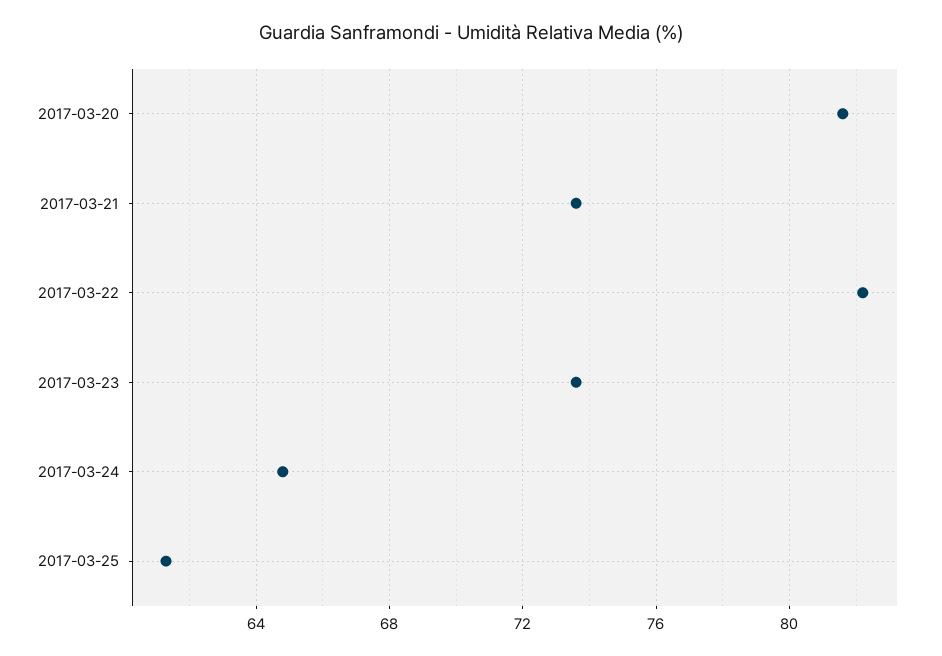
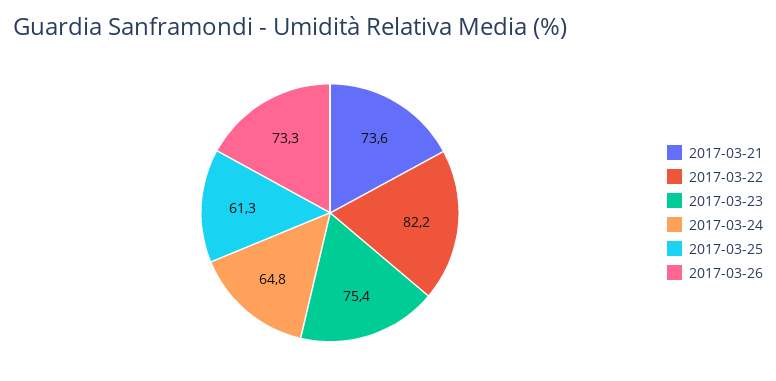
2017-03-20: 81.5 -> none
2017-03-23: 73.5 -> 75.4
2017-03-26: none -> 73.3

